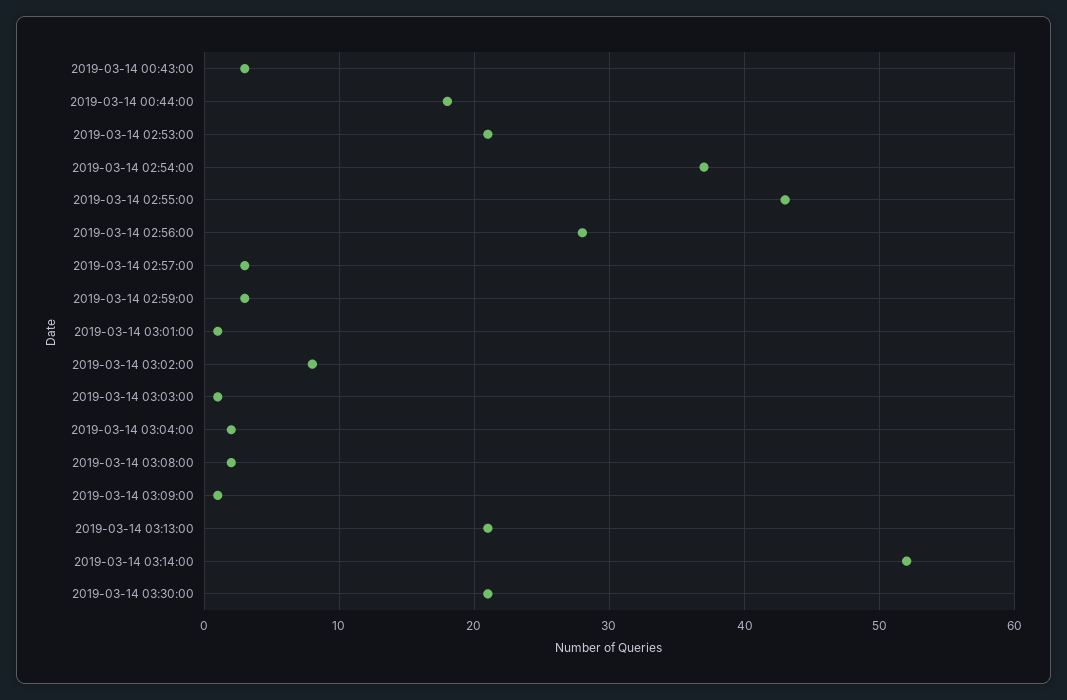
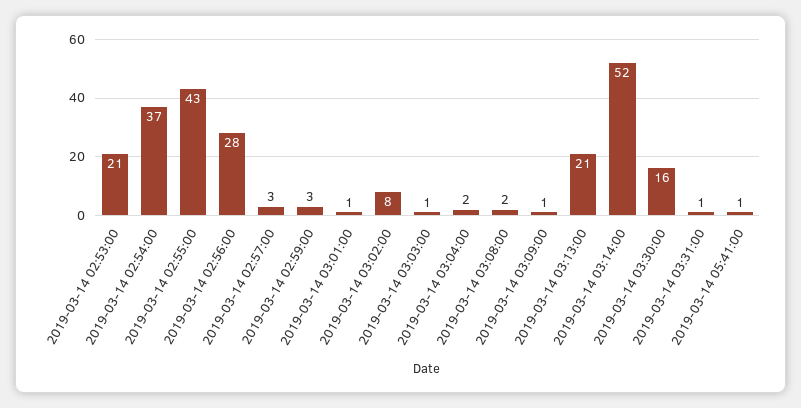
2019-03-14 00:43:00: 3 -> none
2019-03-14 00:44:00: 18 -> none
2019-03-14 03:30:00: 21 -> 16
2019-03-14 03:31:00: none -> 1
2019-03-14 05:41:00: none -> 1

